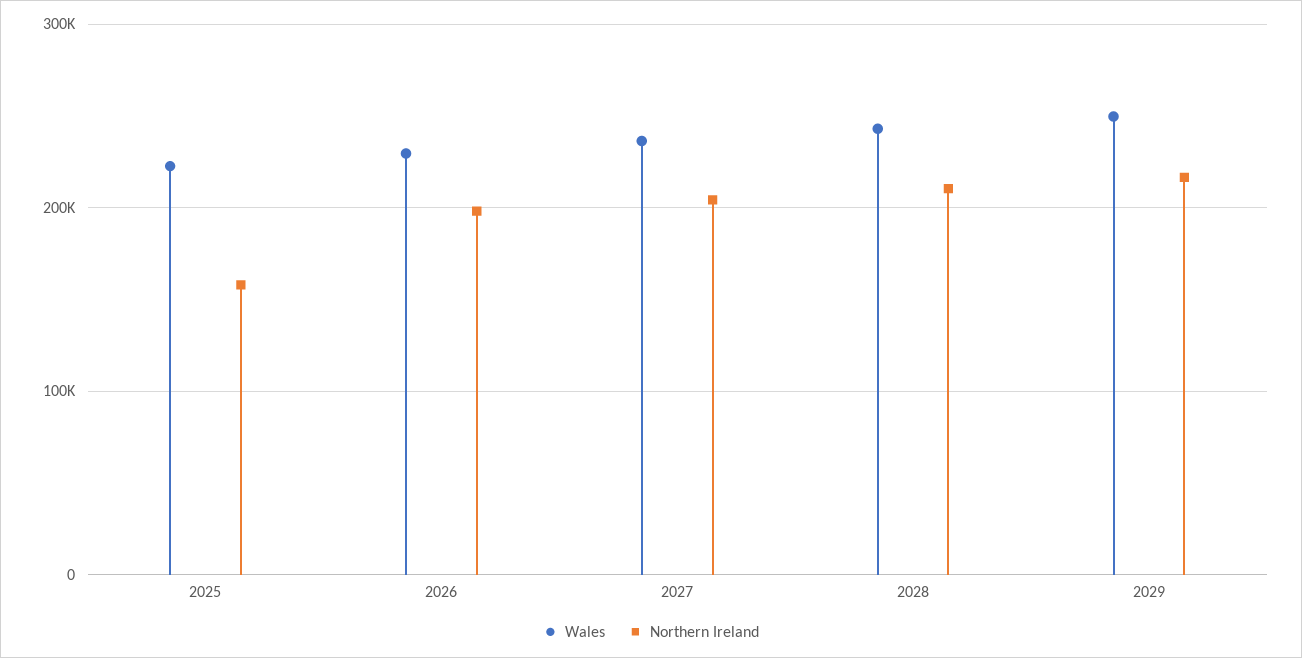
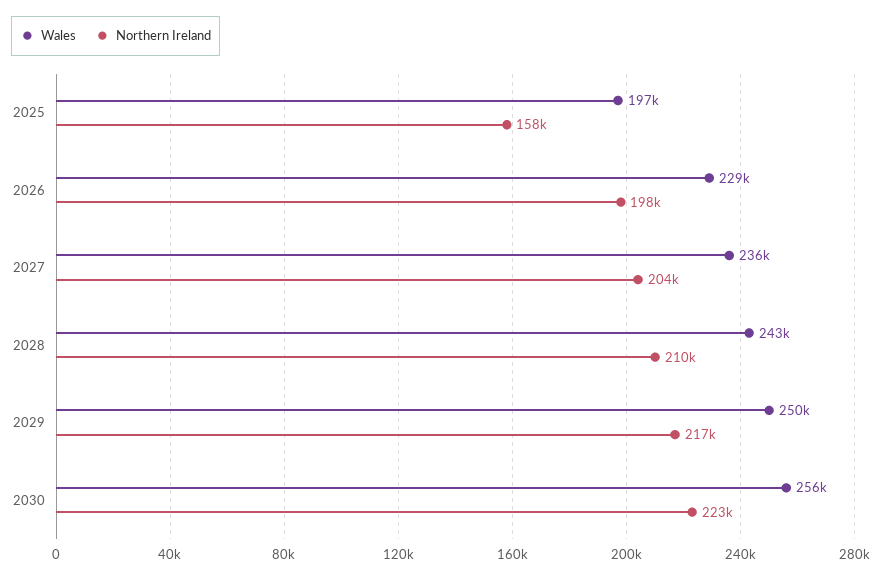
Wales, 2025: 220000 -> 197000
Wales, 2030: none -> 256000
Northern Ireland, 2030: none -> 223000

